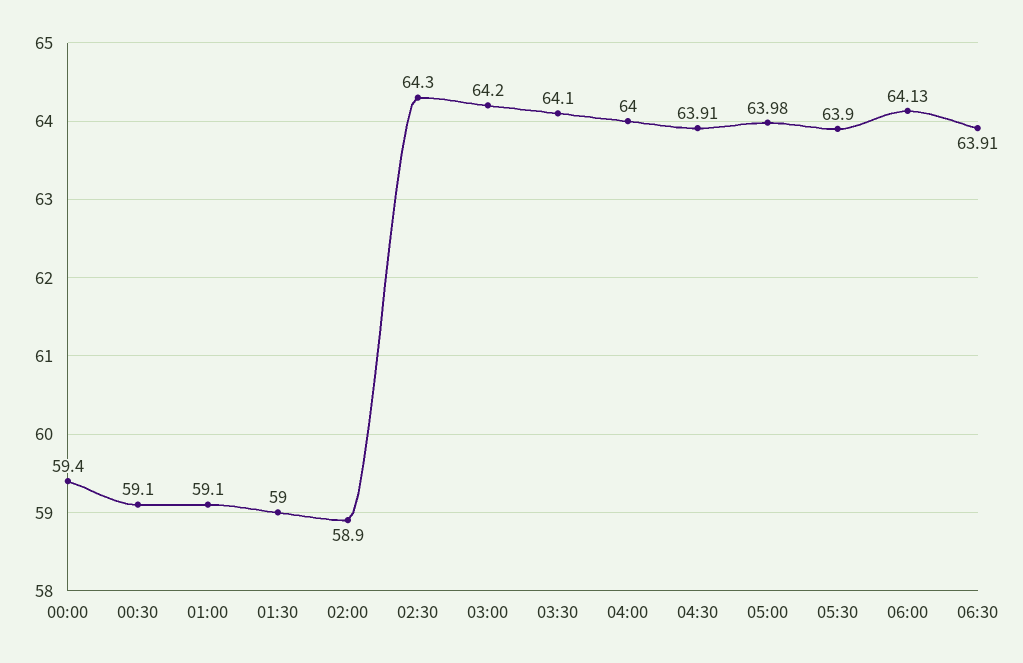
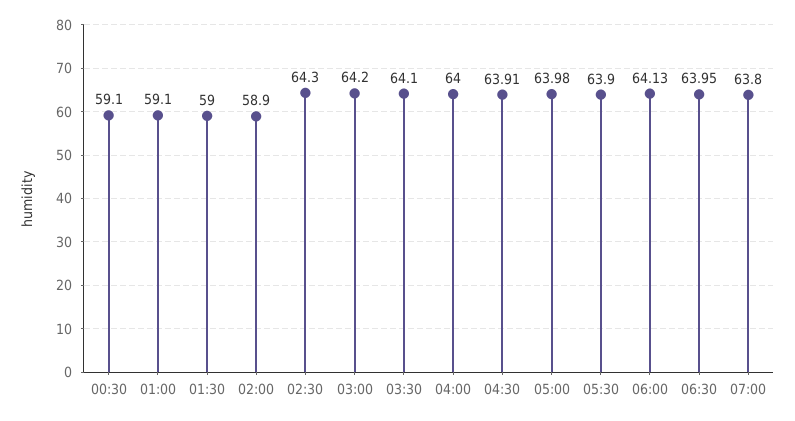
00:00: 59.4 -> none
06:30: 63.91 -> 63.95
07:00: none -> 63.8

